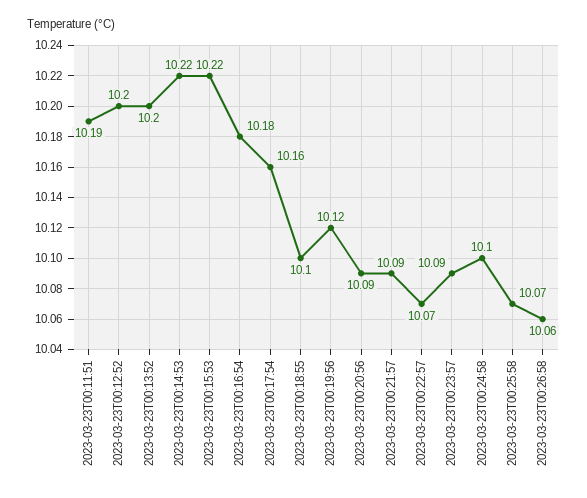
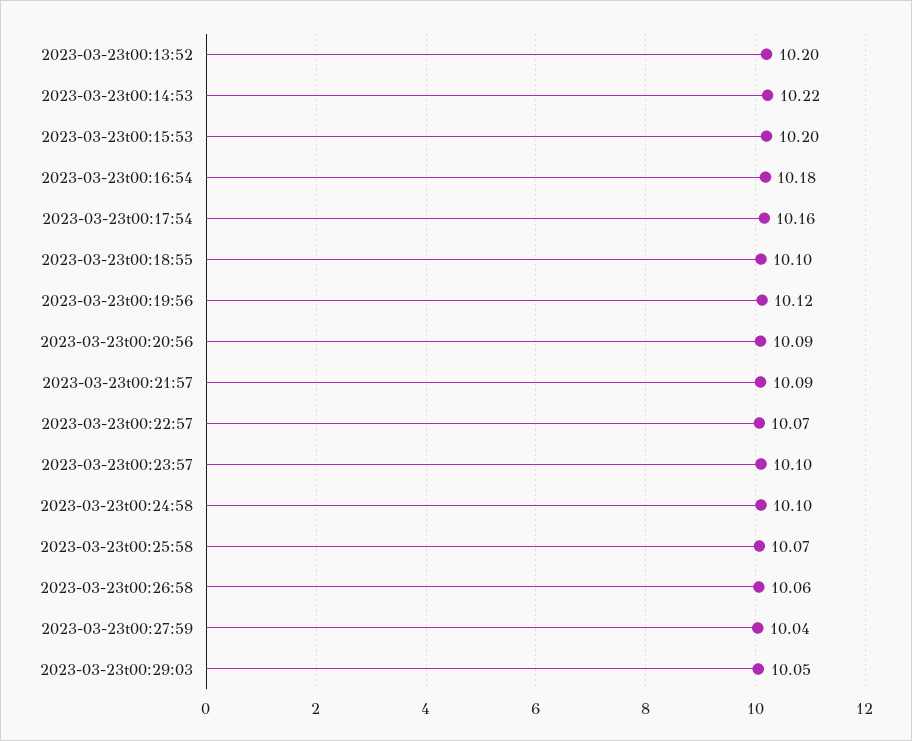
2023-03-23T00:11:51: 10.19 -> none
2023-03-23T00:12:52: 10.2 -> none
2023-03-23T00:15:53: 10.22 -> 10.2
2023-03-23T00:23:57: 10.09 -> 10.1
2023-03-23t00:27:59: none -> 10.04
2023-03-23t00:29:03: none -> 10.05

